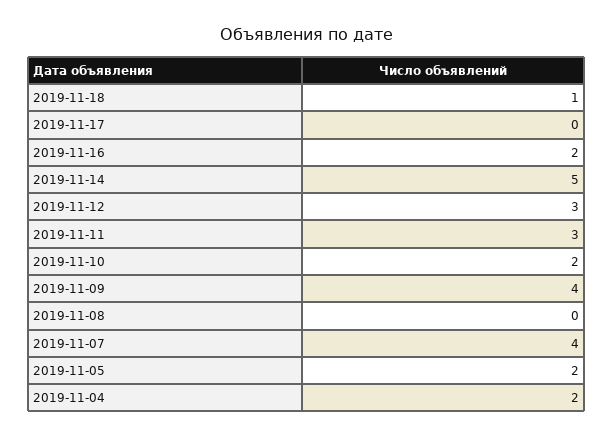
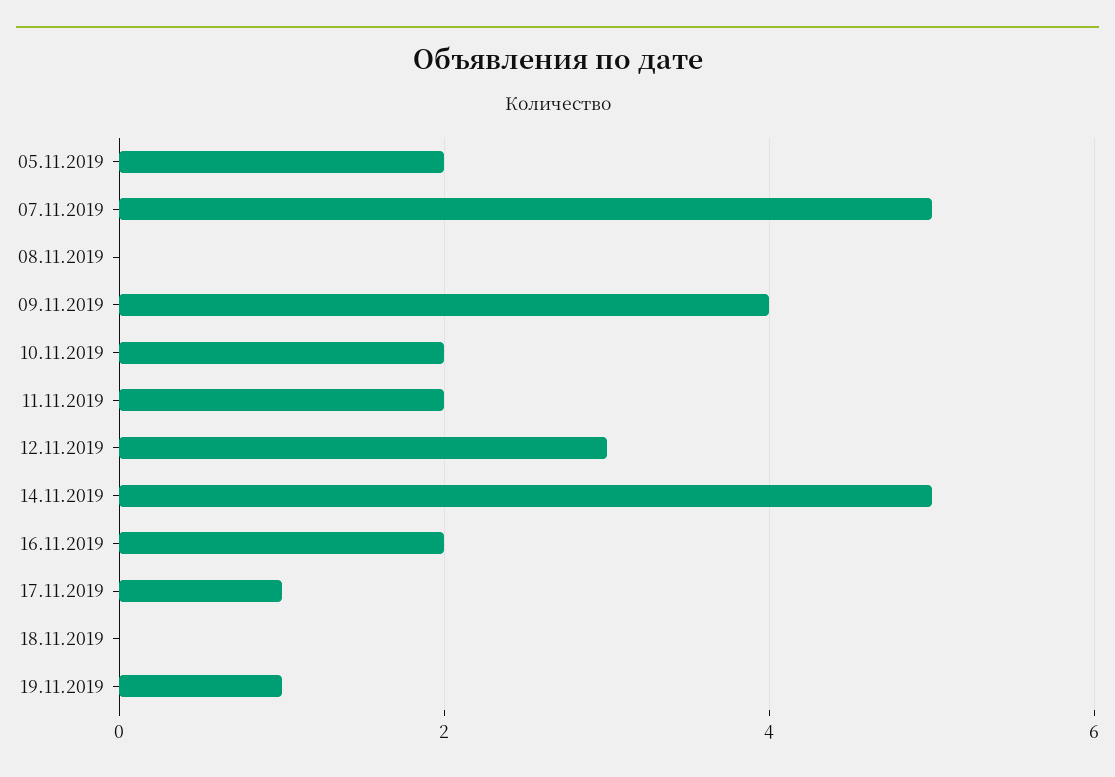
2019-11-18: 1 -> 0
2019-11-17: 0 -> 1
2019-11-11: 3 -> 2
2019-11-07: 4 -> 5
2019-11-04: 2 -> none
19.11.2019: none -> 1

